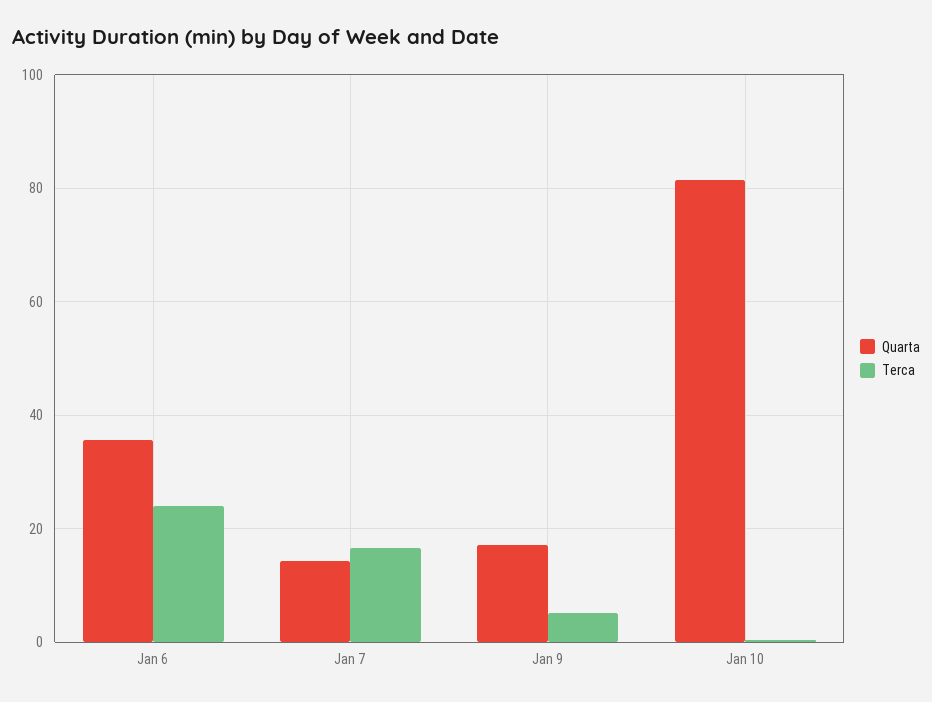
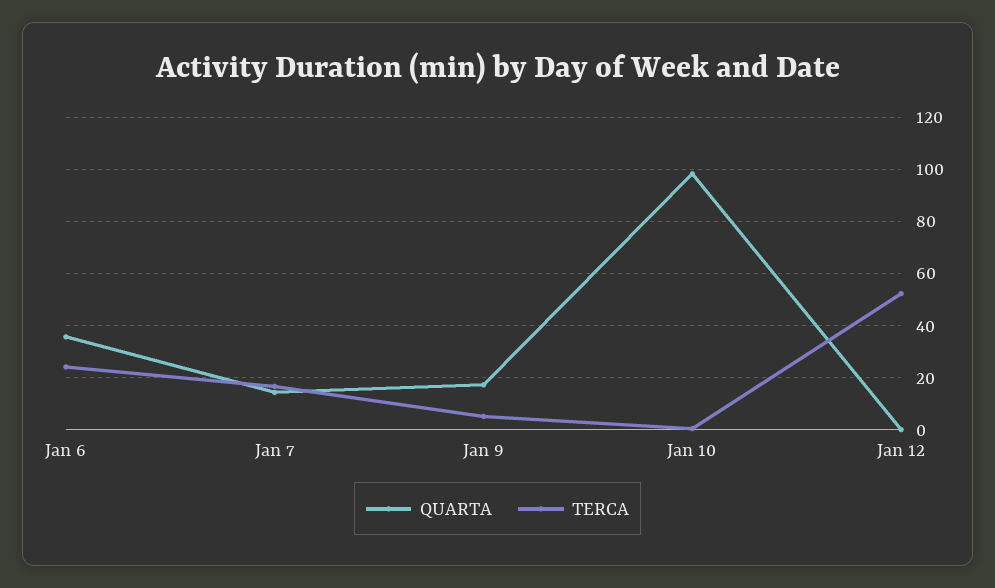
Quarta, Jan 10: 82 -> 97.5
Quarta, Jan 12: none -> 0
Terca, Jan 12: none -> 52.5

